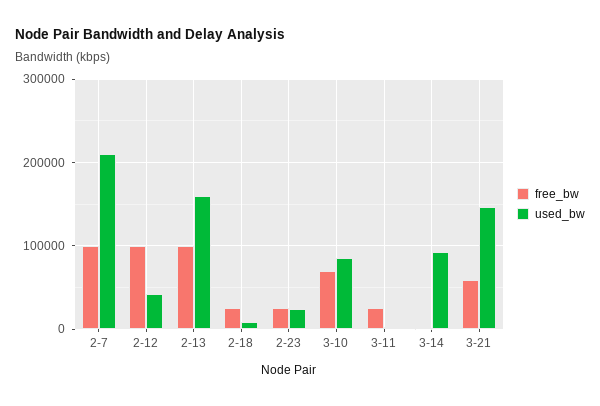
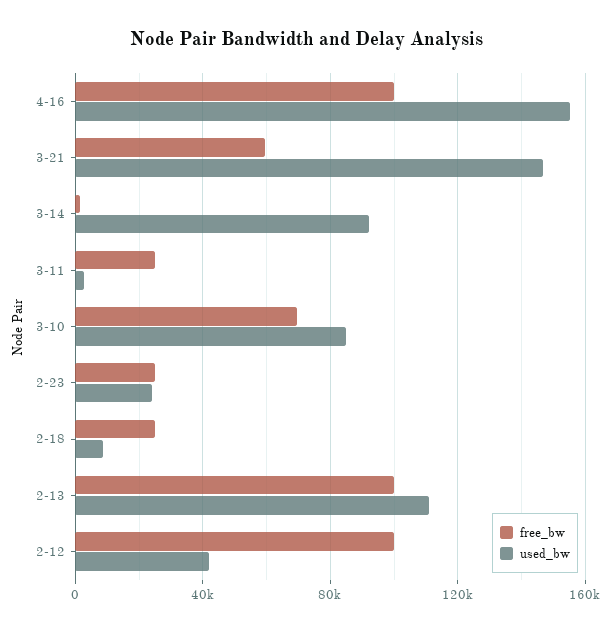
free_bw, 2-7: 100000 -> none
used_bw, 2-7: 210000 -> none
used_bw, 2-13: 160000 -> 110000
free_bw, 4-16: none -> 100000
used_bw, 4-16: none -> 155000

